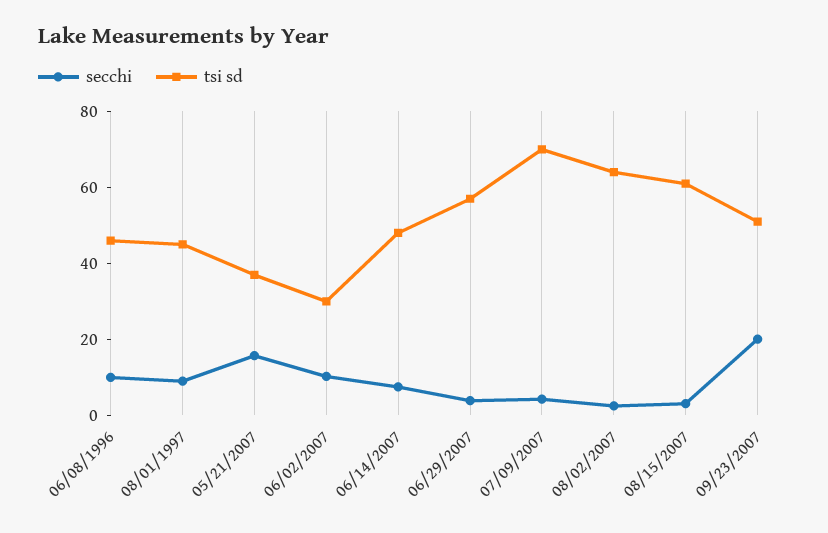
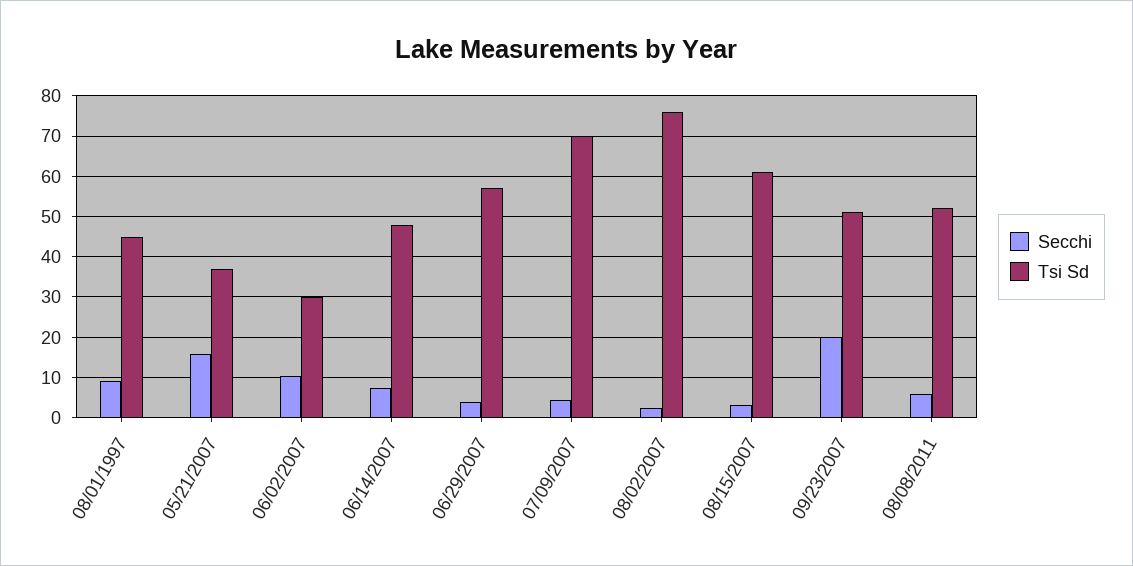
secchi, 06/08/1996: 10 -> none
tsi sd, 06/08/1996: 45 -> none
tsi sd, 08/02/2007: 65 -> 76
secchi, 08/08/2011: none -> 6
tsi sd, 08/08/2011: none -> 52

